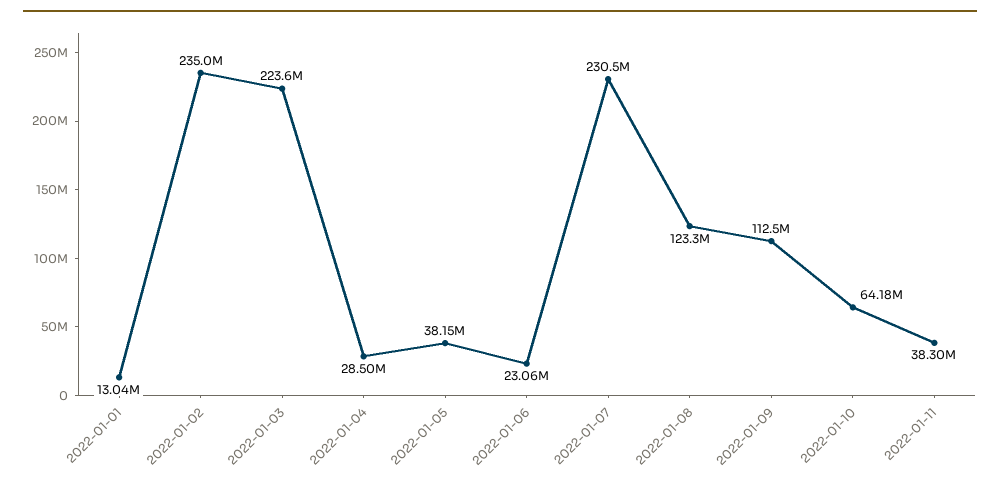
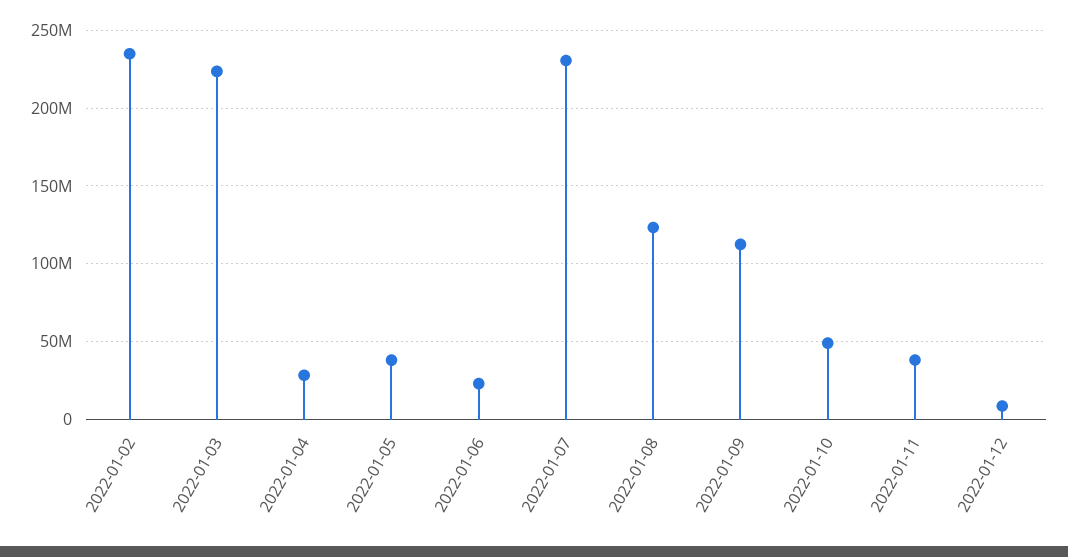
2022-01-01: 13040000 -> none
2022-01-10: 64180000 -> 50000000
2022-01-12: none -> 10000000

